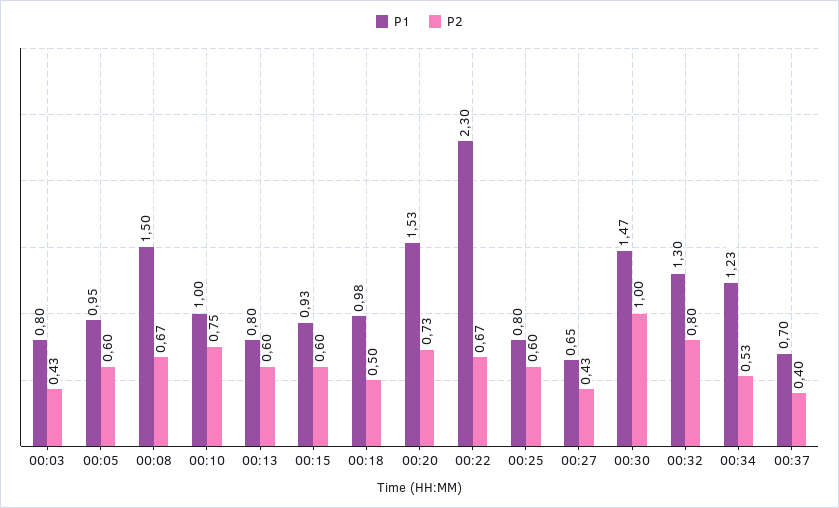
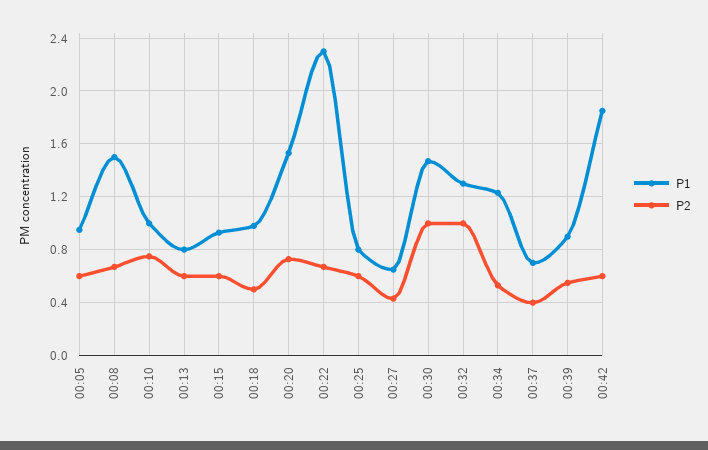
P1, 00:03: 0.8 -> none
P2, 00:03: 0.43 -> none
P2, 00:32: 0.8 -> 1
P1, 00:39: none -> 0.9
P2, 00:39: none -> 0.55
P1, 00:42: none -> 1.85
P2, 00:42: none -> 0.6

